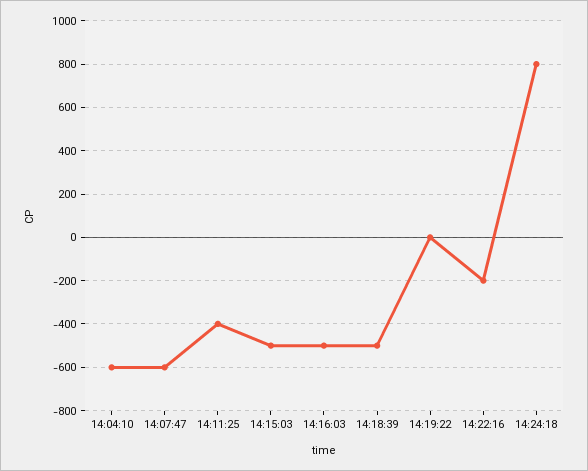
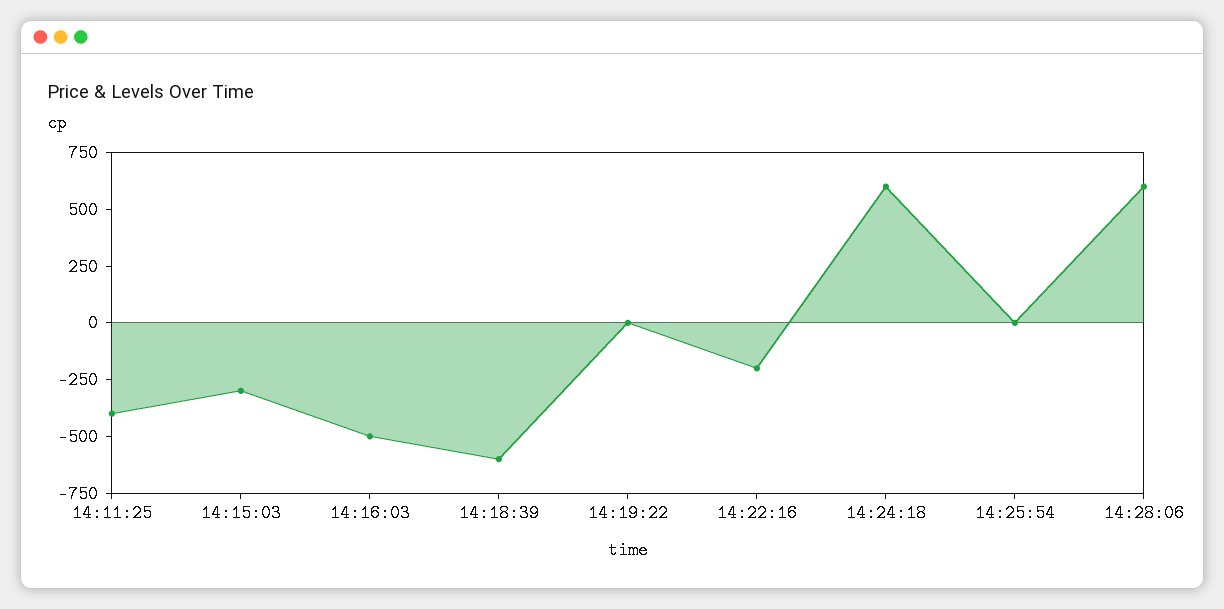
14:04:10: -600 -> none
14:07:47: -600 -> none
14:15:03: -500 -> -300
14:18:39: -500 -> -600
14:24:18: 800 -> 600
14:25:54: none -> 0
14:28:06: none -> 600

